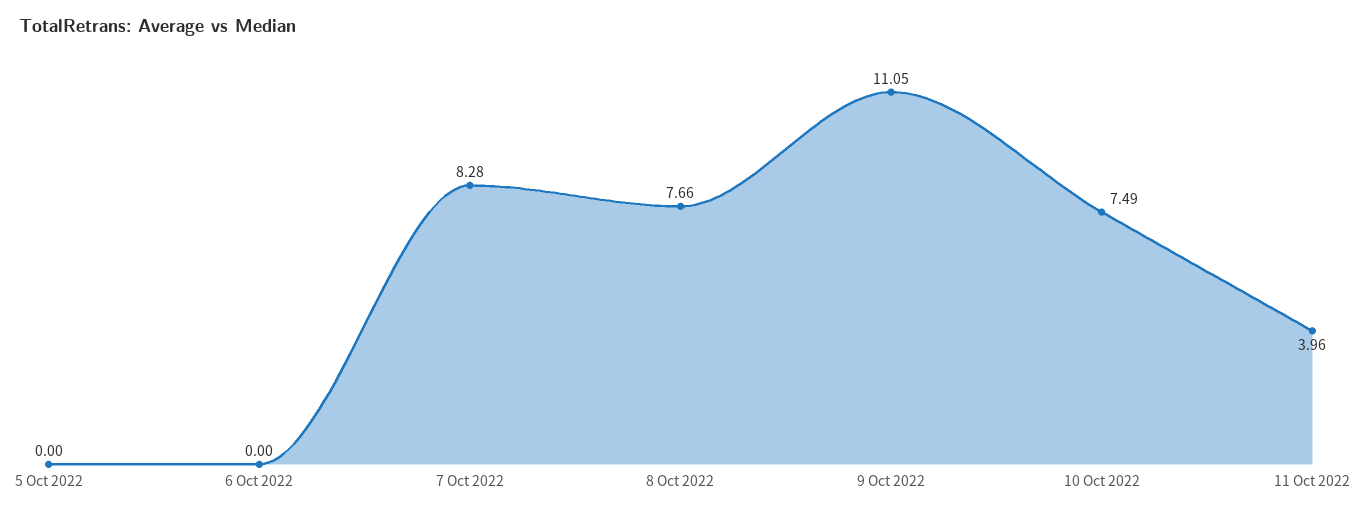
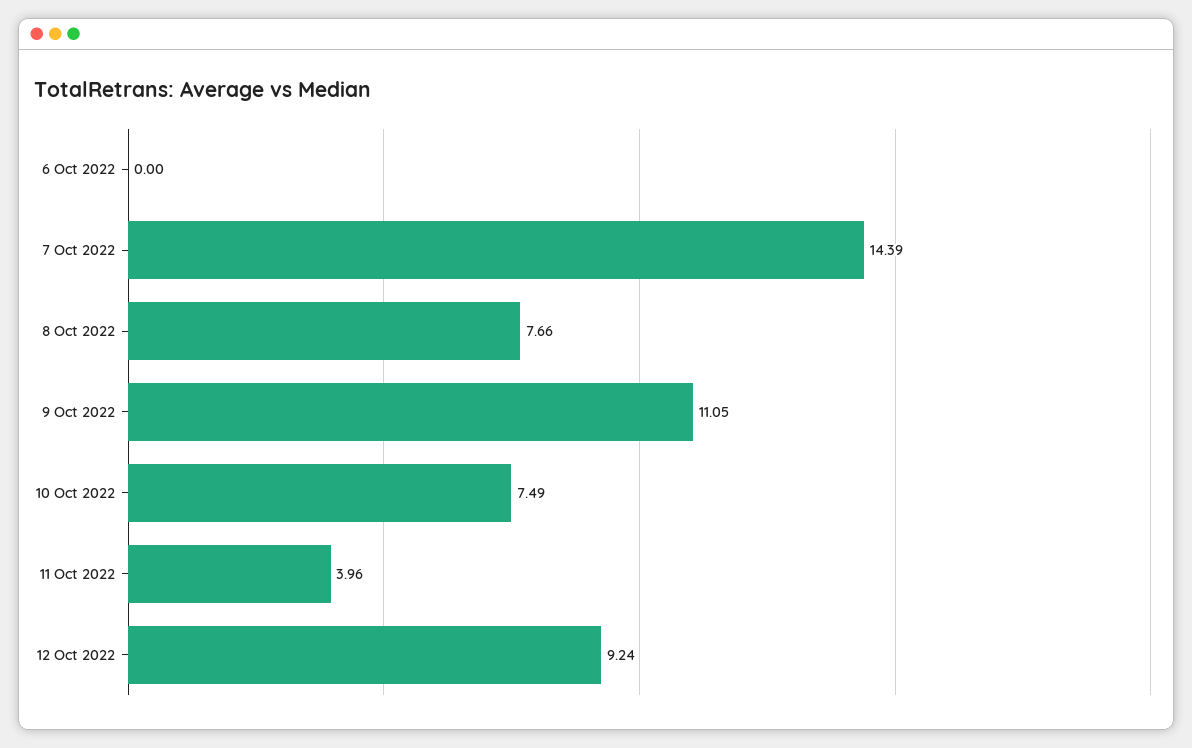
5 Oct 2022: 0 -> none
7 Oct 2022: 8.28 -> 14.39
12 Oct 2022: none -> 9.24

